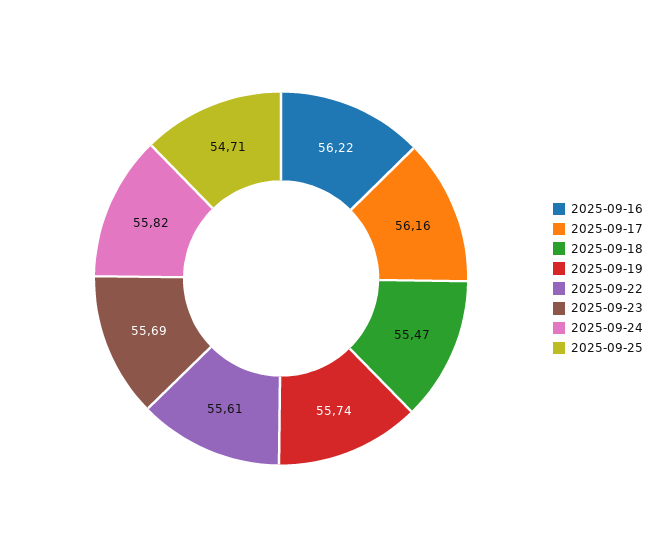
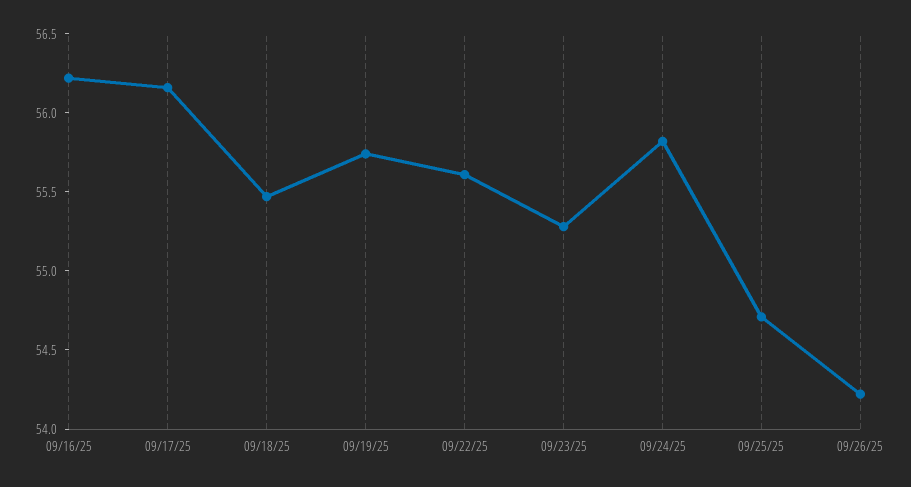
2025-09-23: 55.69 -> 55.3
09/26/25: none -> 54.2

